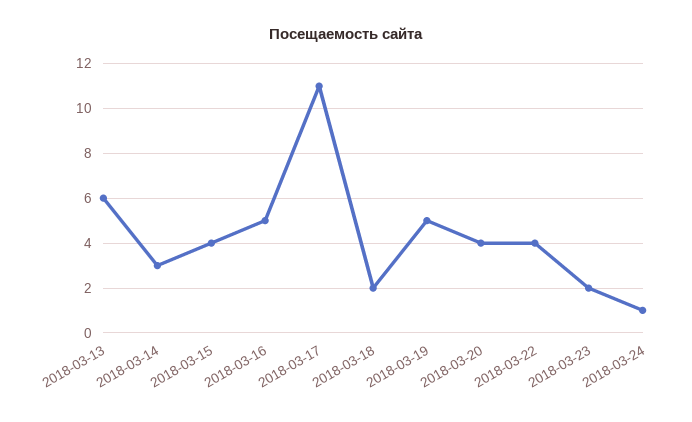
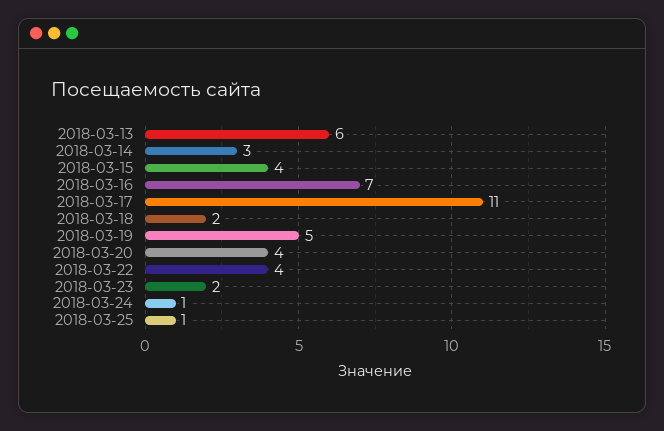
2018-03-16: 5 -> 7
2018-03-25: none -> 1

